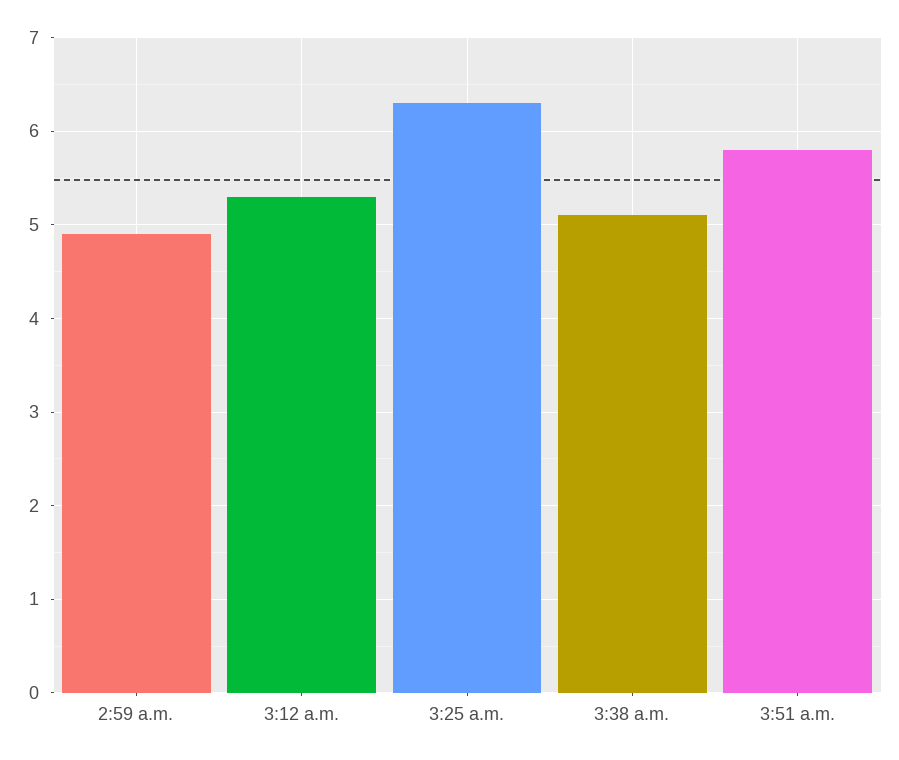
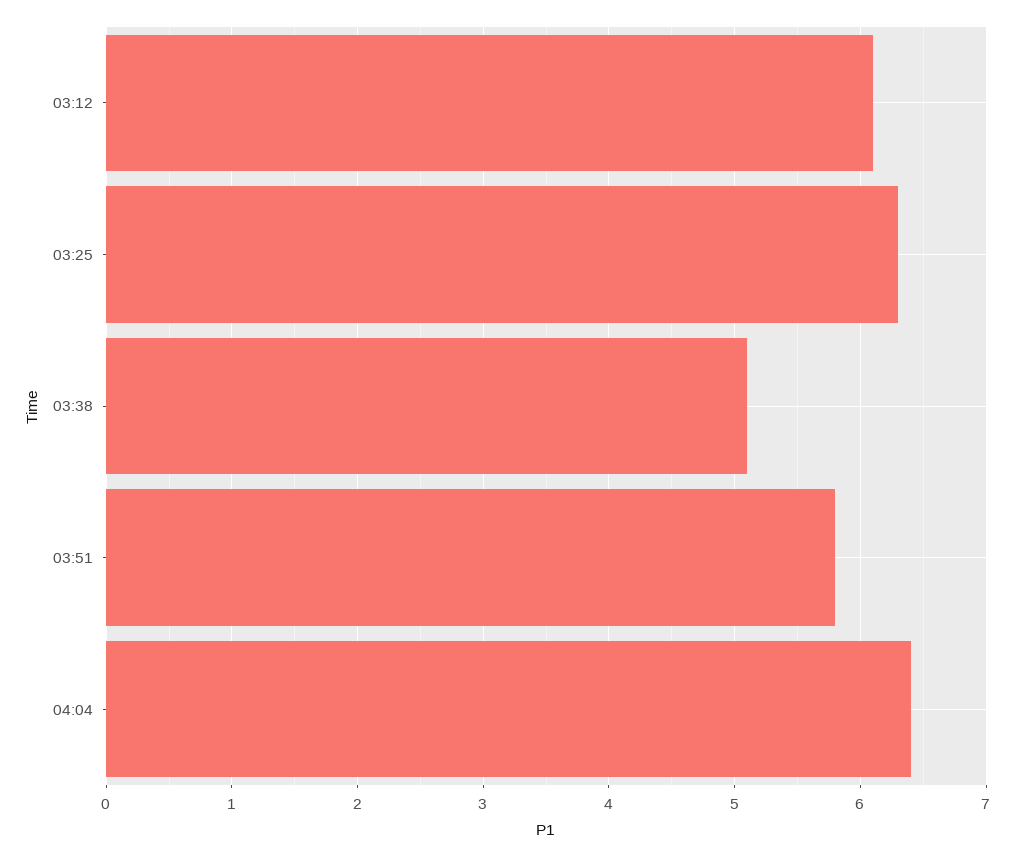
2:59 a.m.: 4.9 -> none
3:12 a.m.: 5.3 -> 6.1
04:04: none -> 6.4

